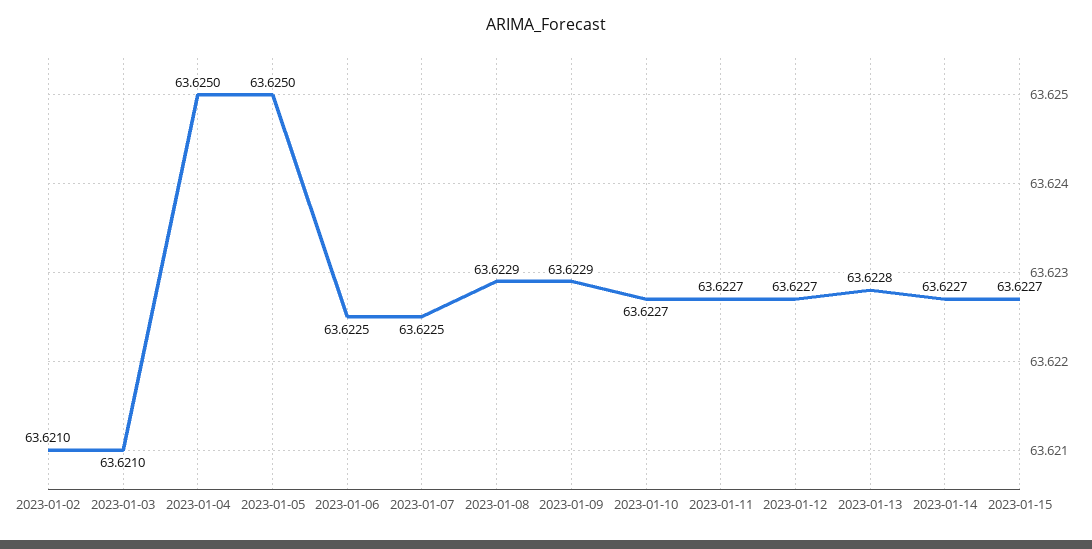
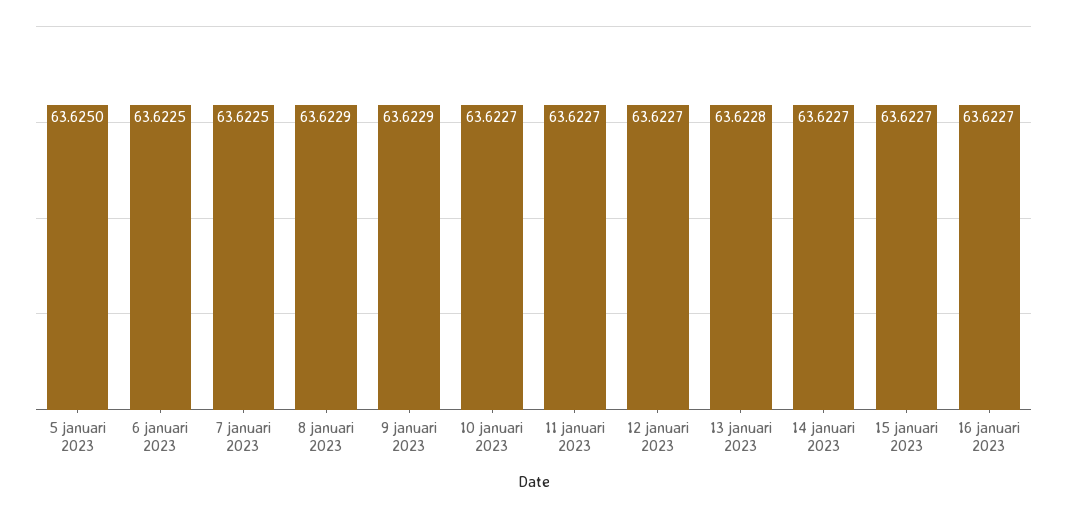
2023-01-02: 63.621 -> none
2023-01-03: 63.621 -> none
2023-01-04: 63.625 -> none
16 januari 2023: none -> 63.6227

